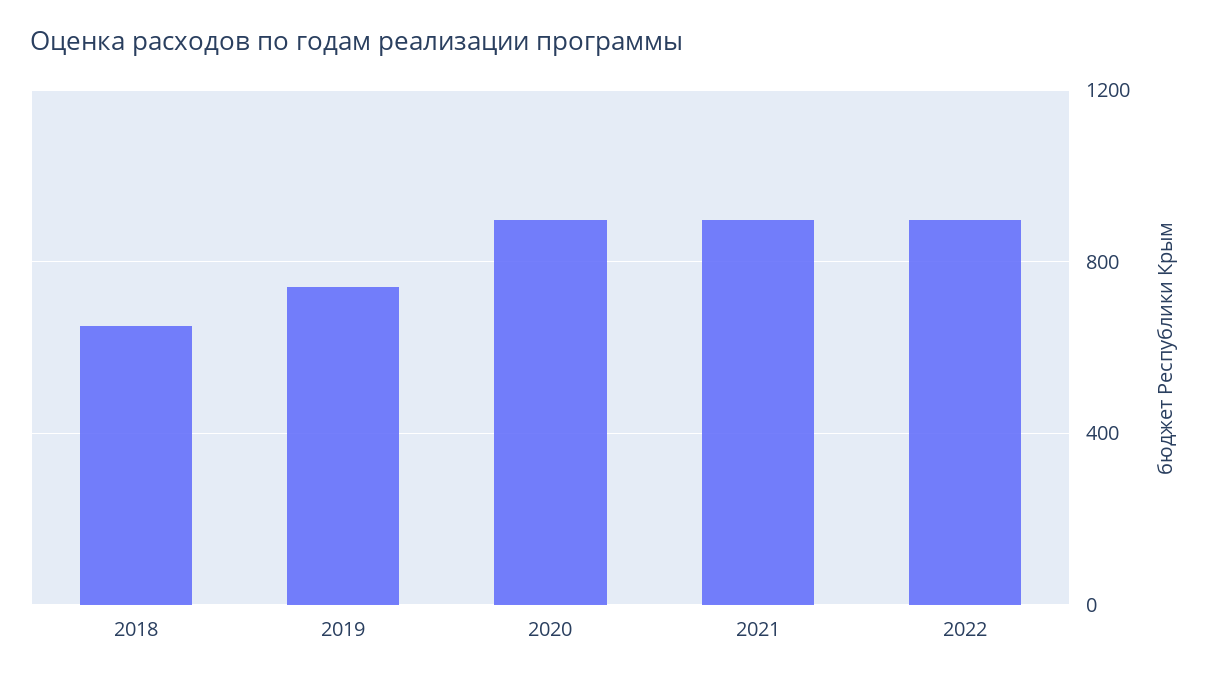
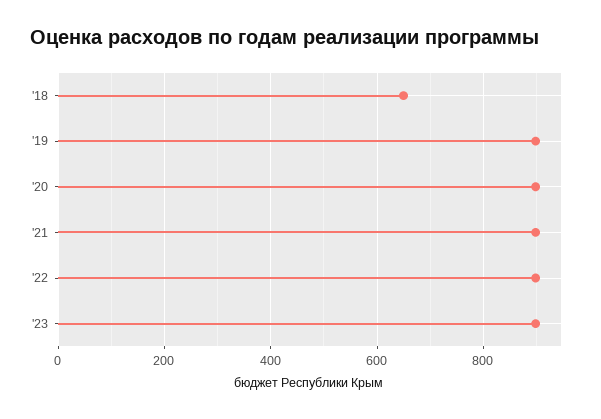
2019: 750 -> 900
'23: none -> 900

